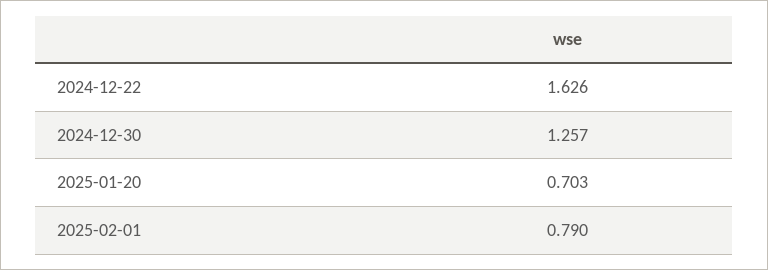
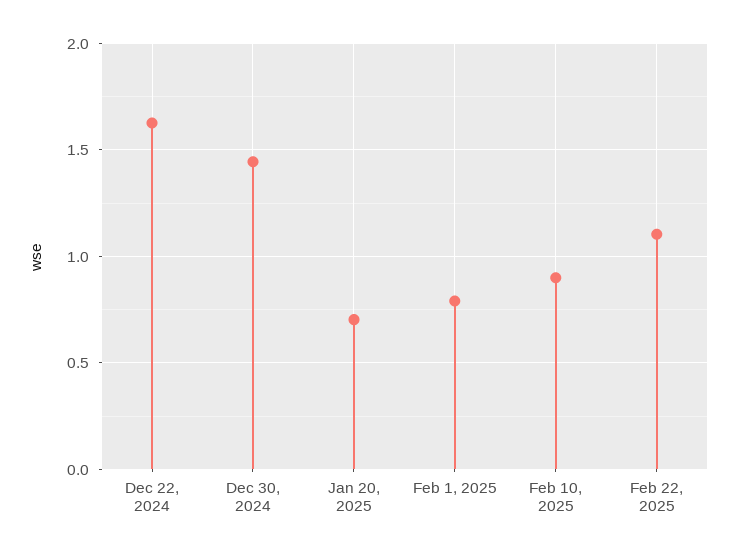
2024-12-30: 1.257 -> 1.45
Feb 10, 2025: none -> 0.9
Feb 22, 2025: none -> 1.1

